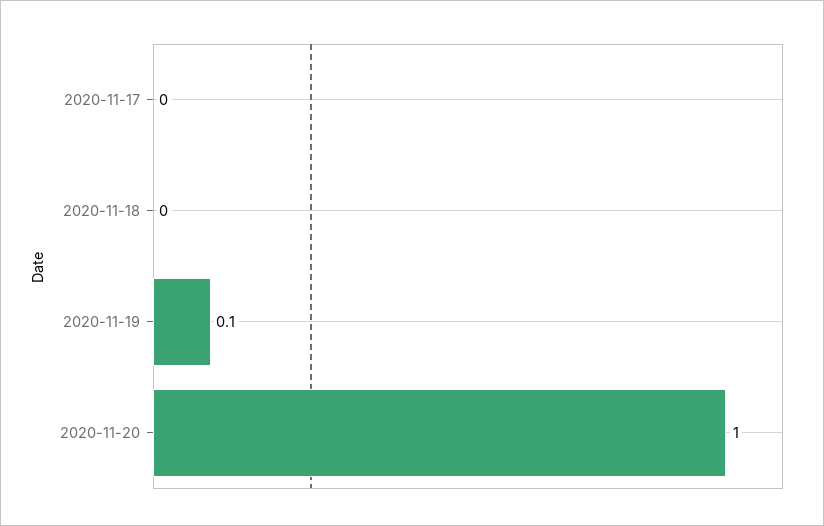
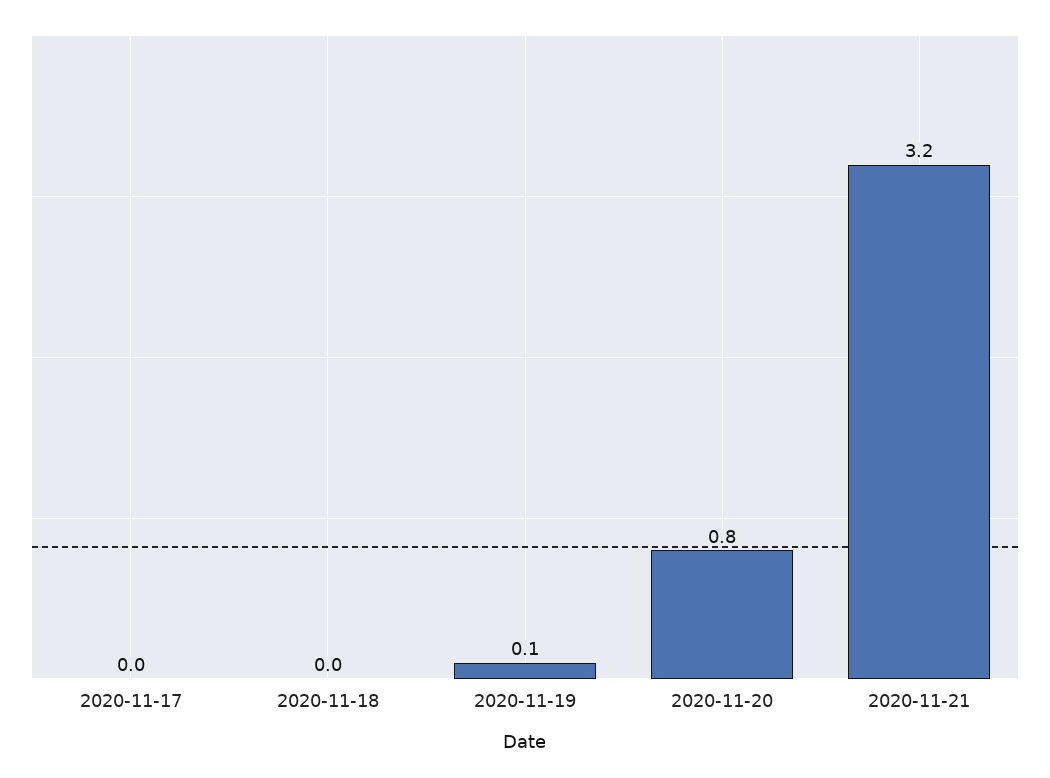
2020-11-20: 1 -> 0.8
2020-11-21: none -> 3.2

